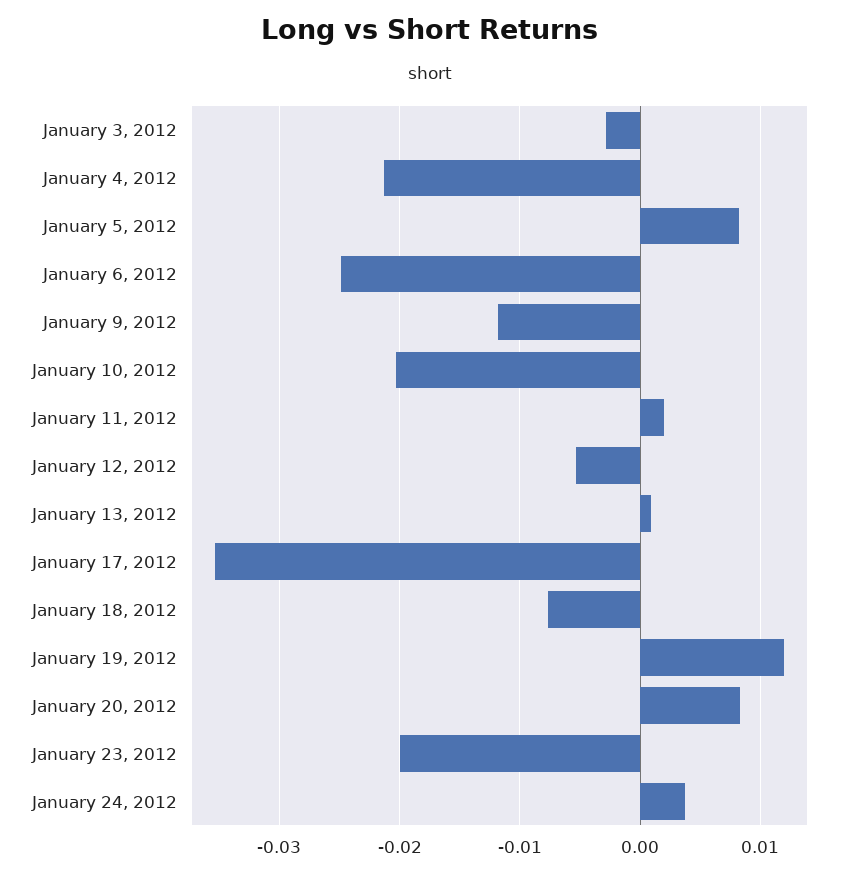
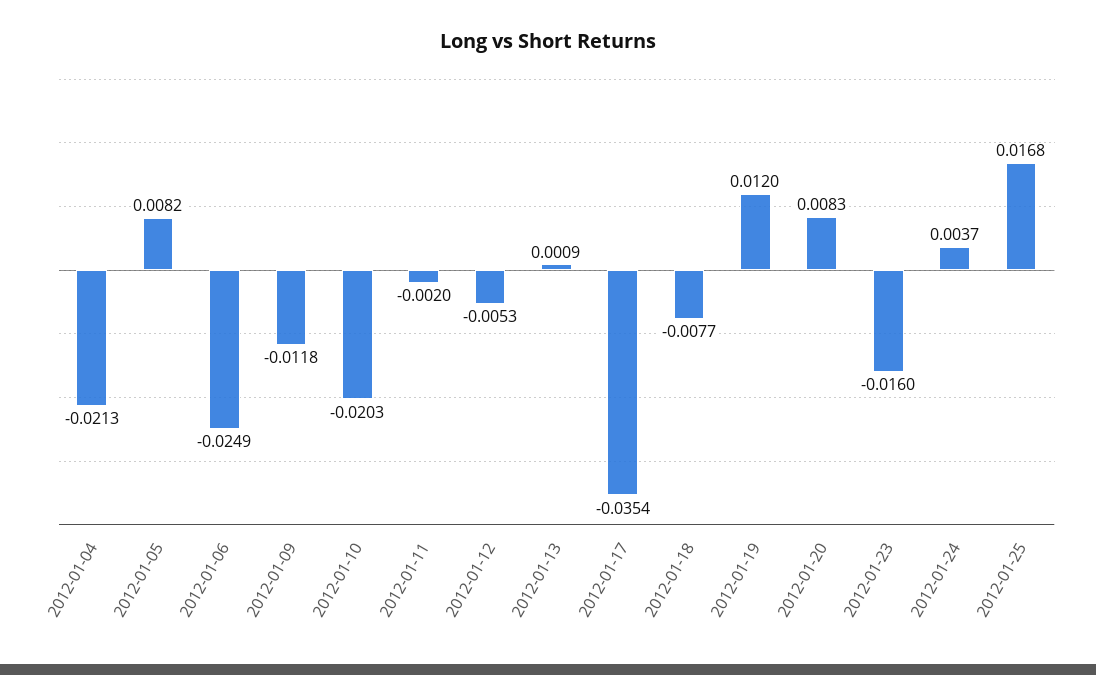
January 3, 2012: -0.003 -> none
January 11, 2012: 0.002 -> -0.002
January 23, 2012: -0.02 -> -0.016
2012-01-25: none -> 0.0168

